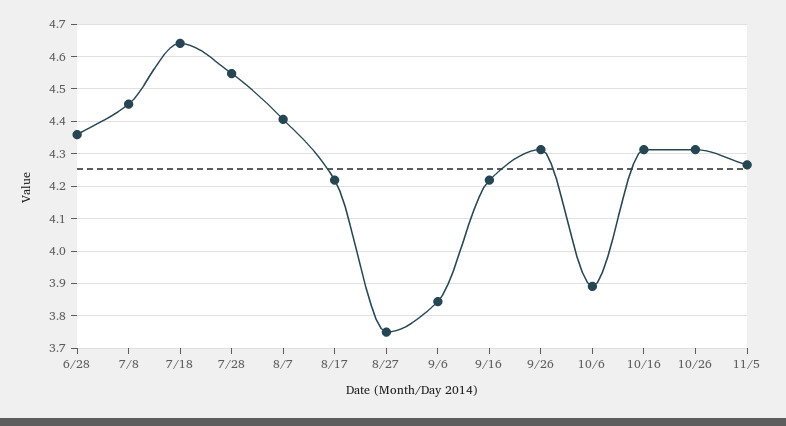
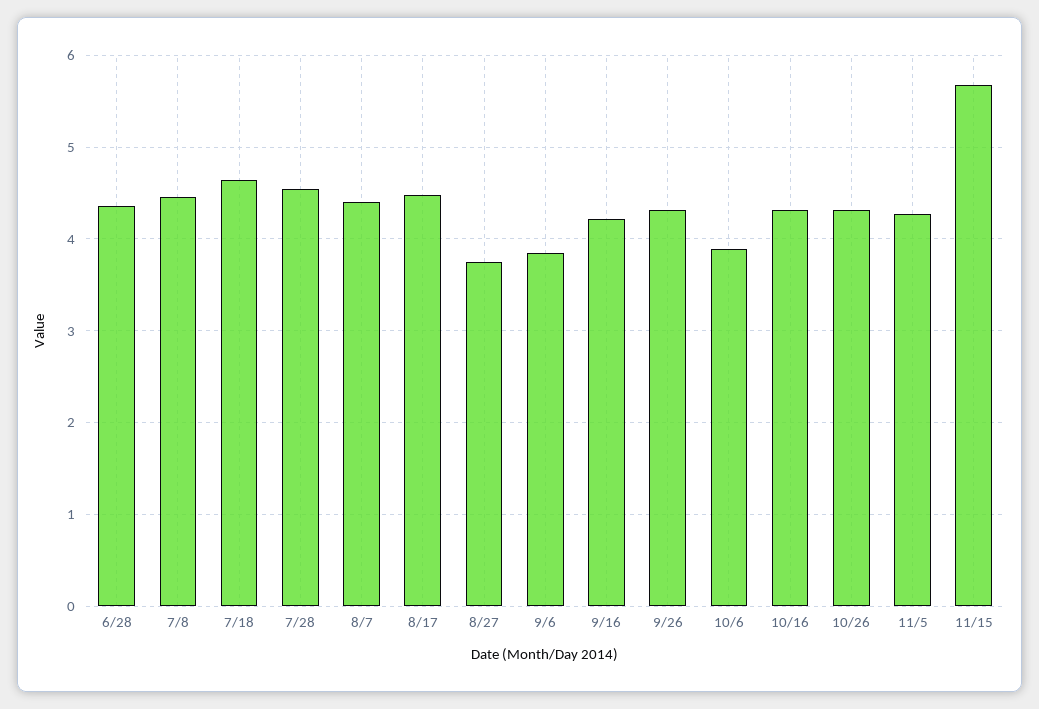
8/17: 4.22 -> 4.5
11/15: none -> 5.7

